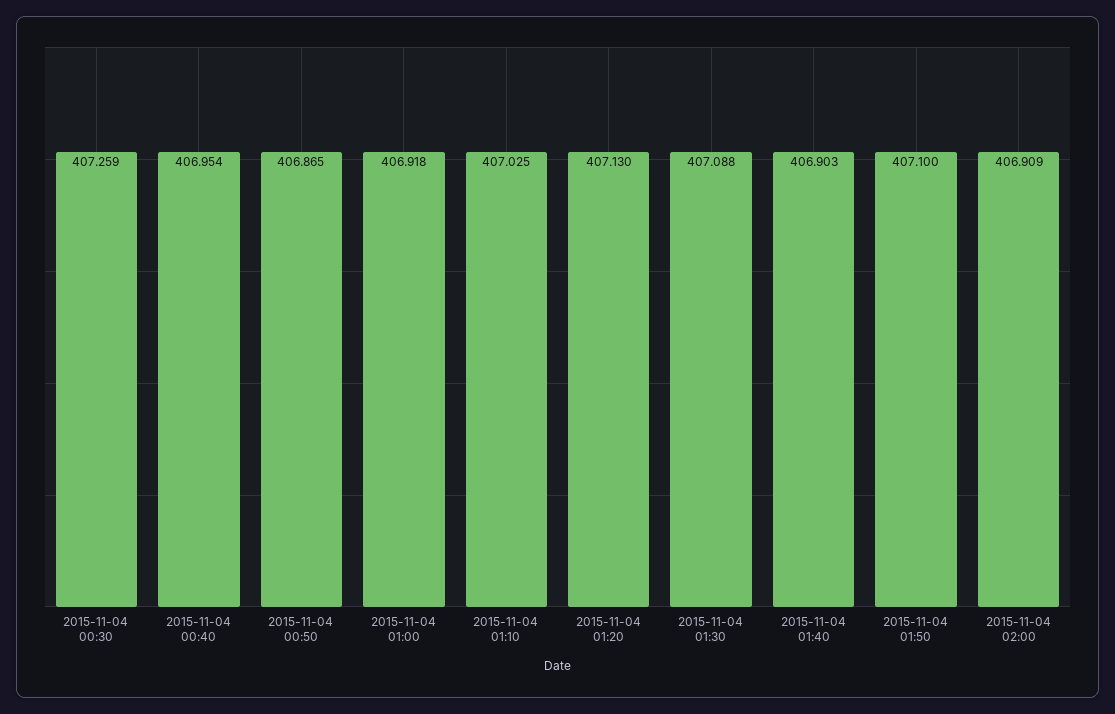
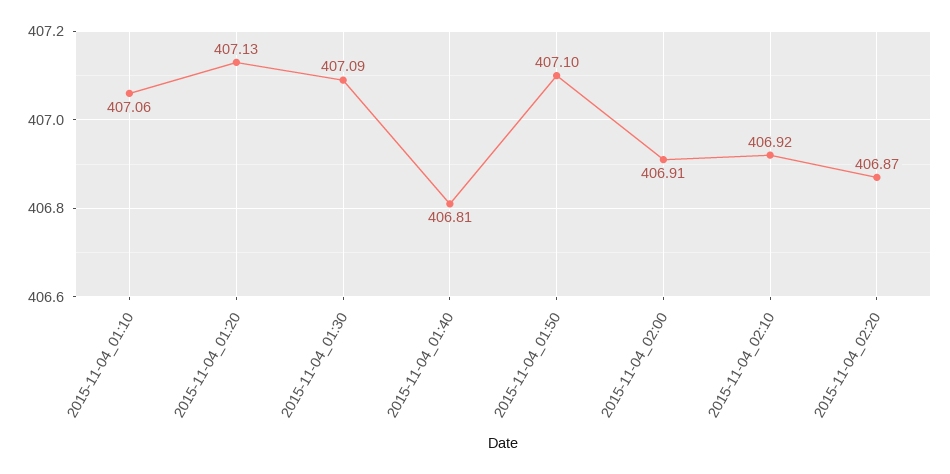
2015-11-04 00:30: 407.259 -> none
2015-11-04 00:40: 406.954 -> none
2015-11-04 00:50: 406.865 -> none
2015-11-04 01:00: 406.918 -> none
2015-11-04 01:10: 407.025 -> 407.06
2015-11-04 01:40: 406.903 -> 406.81
2015-11-04_02:10: none -> 406.92
2015-11-04_02:20: none -> 406.87

